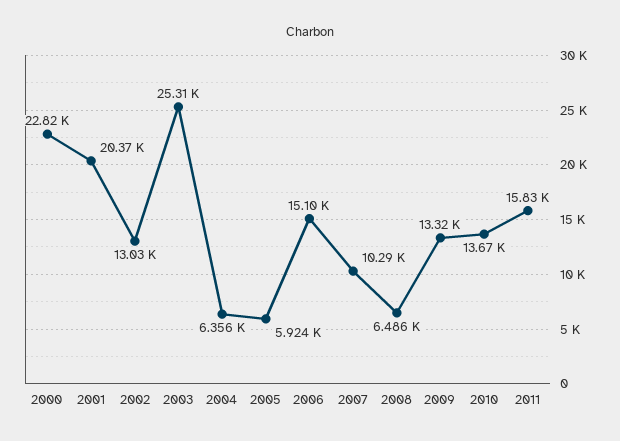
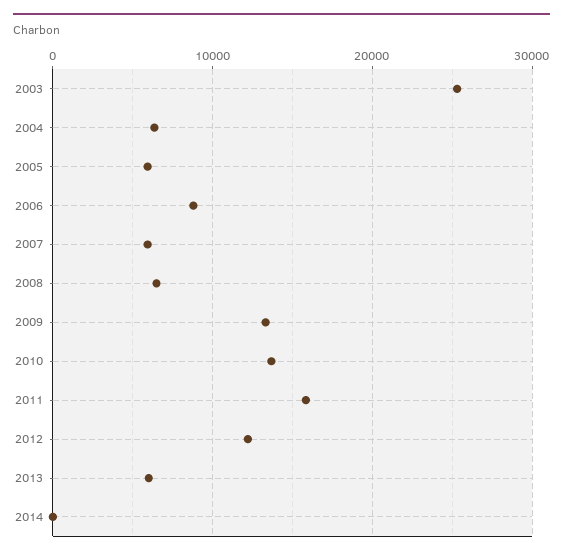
2000: 22820 -> none
2001: 20370 -> none
2002: 13030 -> none
2006: 15100 -> 9000
2007: 10290 -> 6000
2012: none -> 12000
2013: none -> 6000
2014: none -> 0

